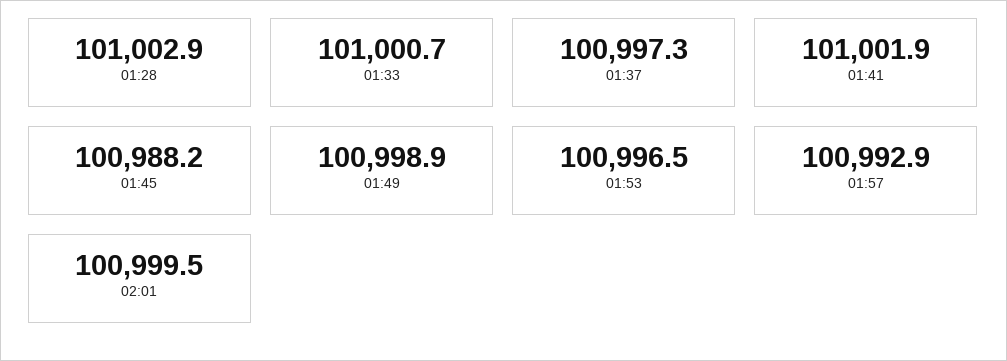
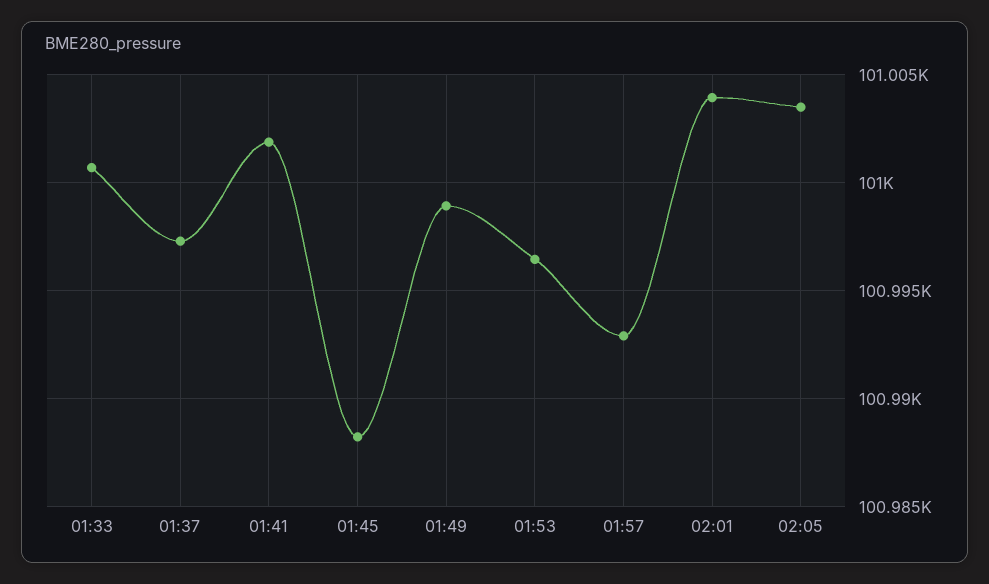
01:28: 101002.9 -> none
02:01: 100999.5 -> 101004
02:05: none -> 101003.5

